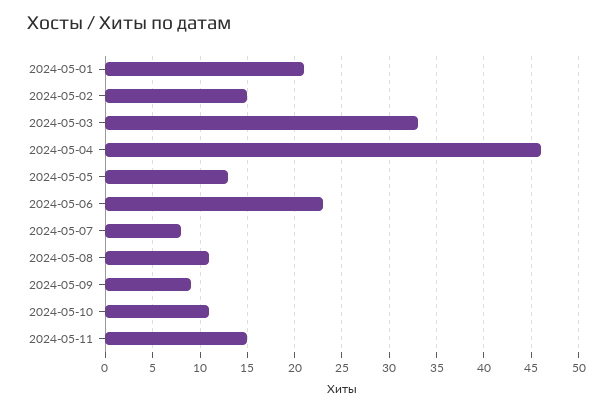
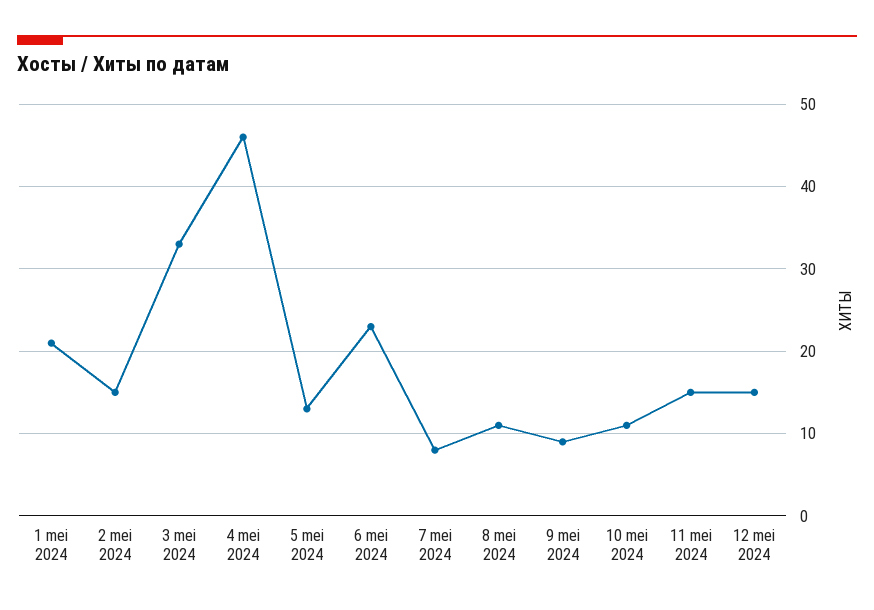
12 mei 2024: none -> 15

